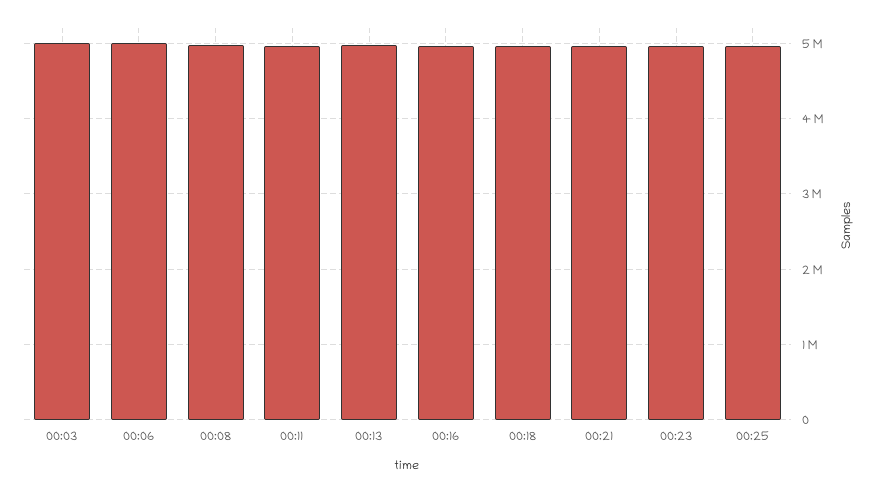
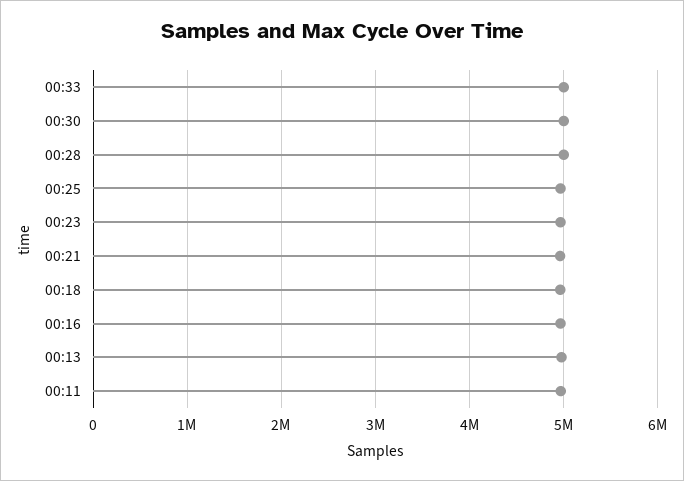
00:03: 5000000 -> none
00:06: 5000000 -> none
00:08: 5000000 -> none
00:33: none -> 5000000
00:30: none -> 5000000
00:28: none -> 5000000

